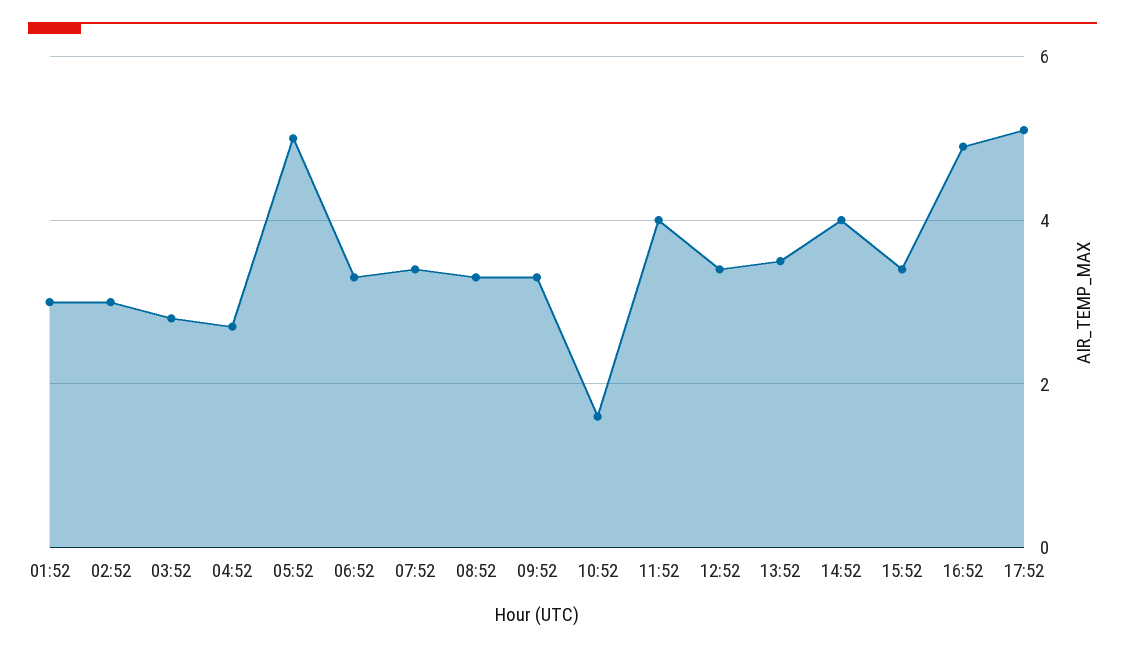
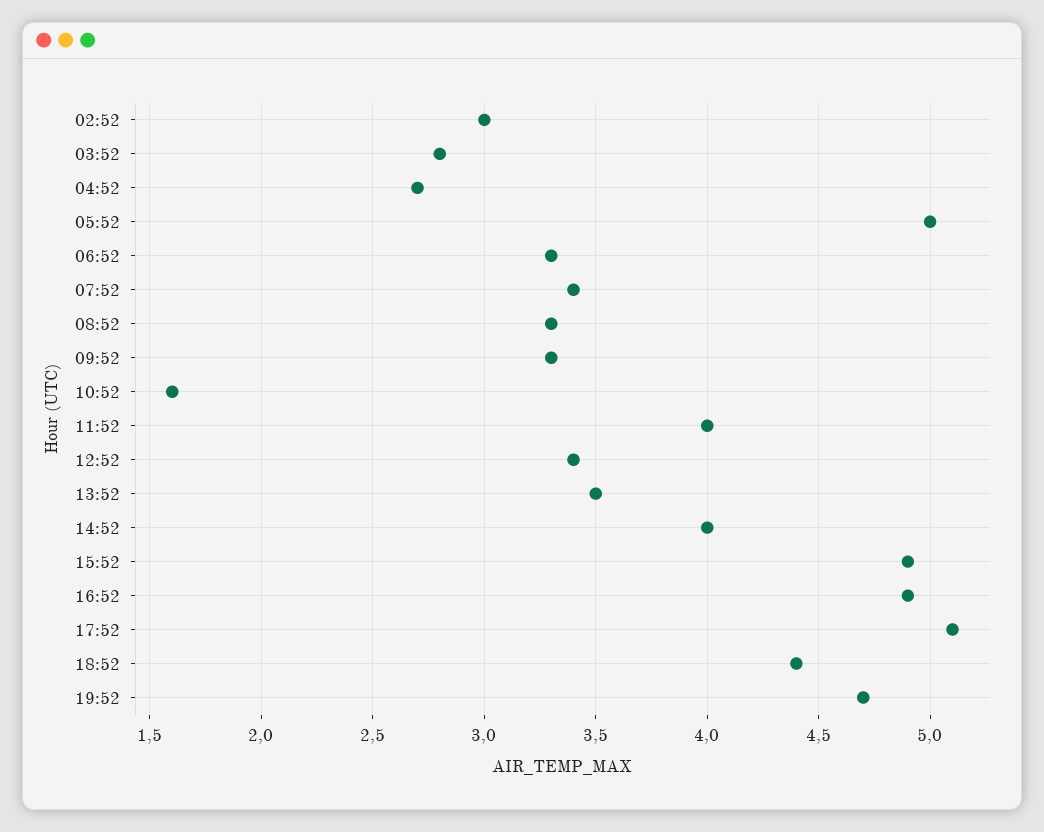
01:52: 3 -> none
15:52: 3.5 -> 4.9
18:52: none -> 4.4
19:52: none -> 4.7

